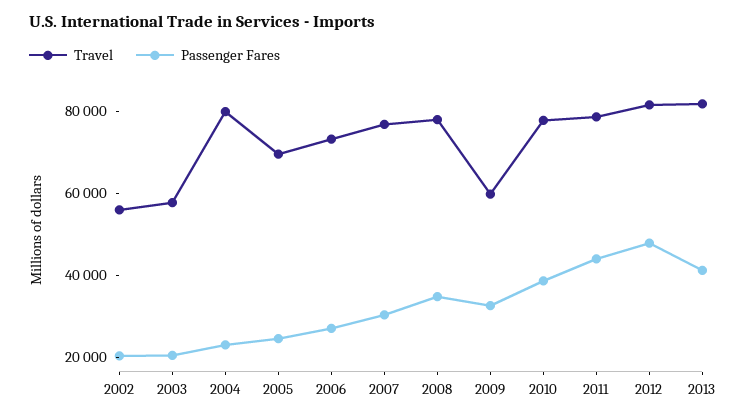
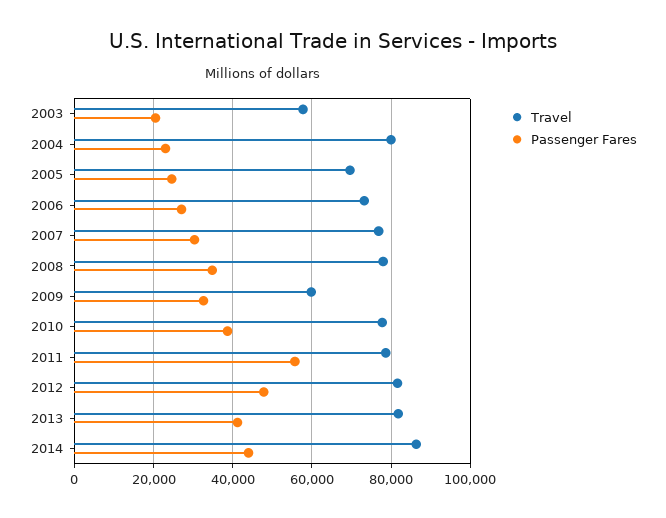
Travel, 2002: 55000 -> none
Passenger Fares, 2002: 20000 -> none
Passenger Fares, 2011: 45000 -> 56000
Travel, 2014: none -> 86000
Passenger Fares, 2014: none -> 44000

